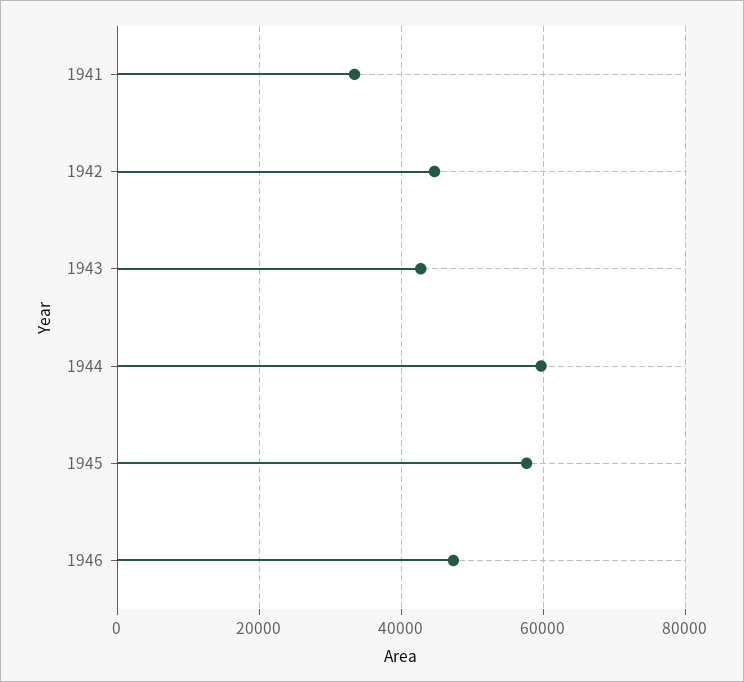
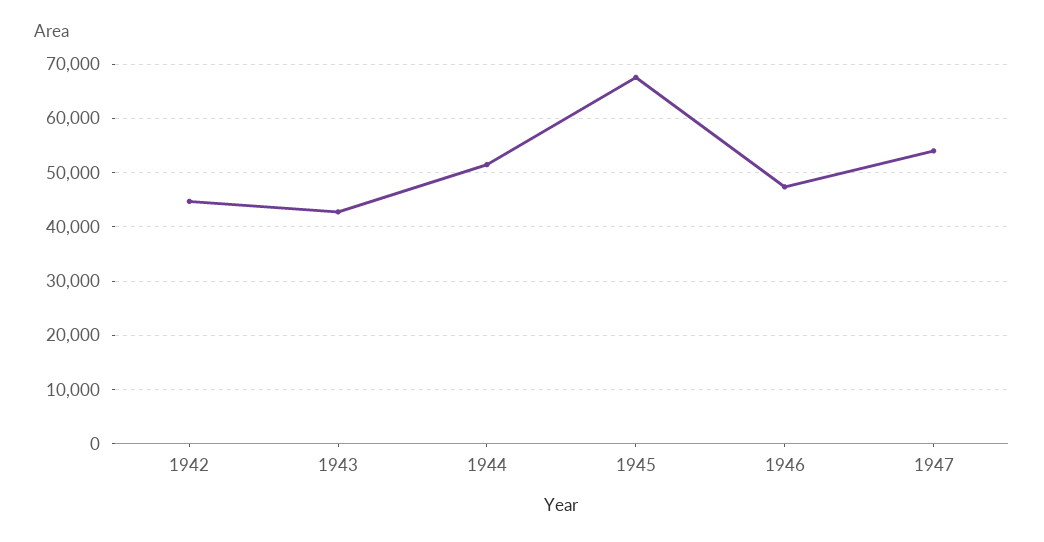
1941: 34000 -> none
1944: 60000 -> 52000
1945: 58000 -> 68000
1947: none -> 54000

